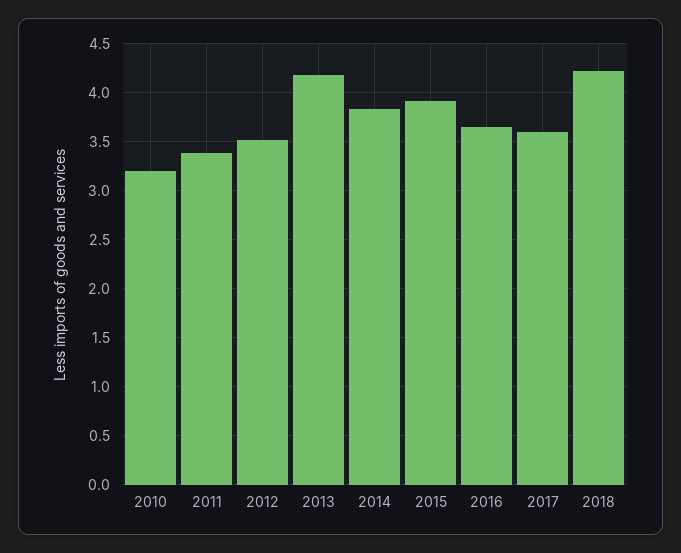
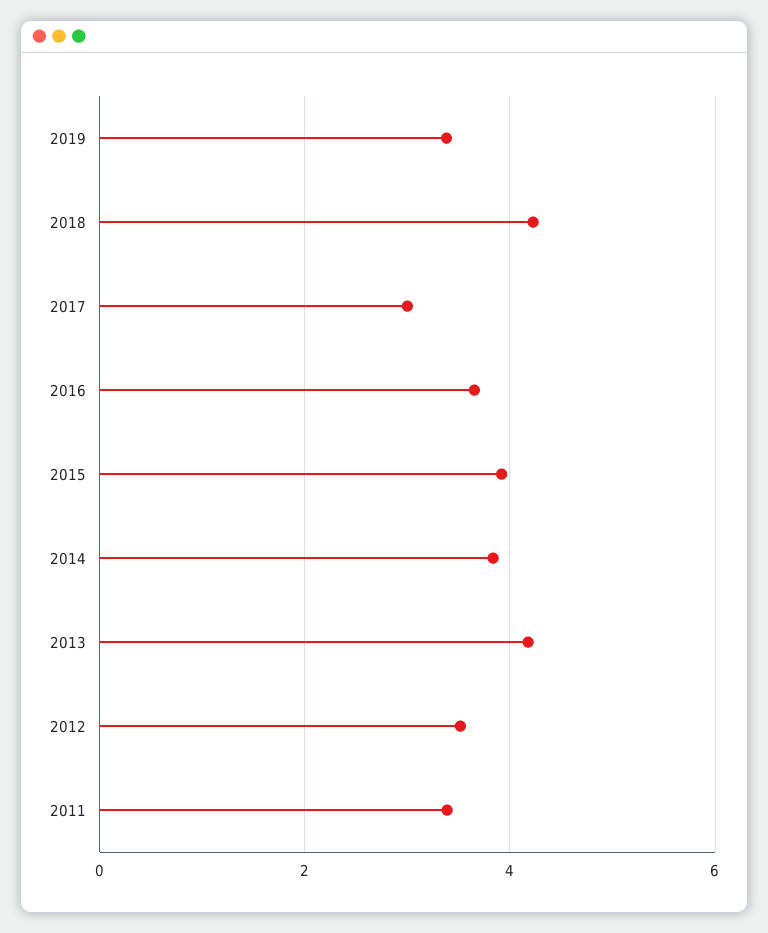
2010: 3.2 -> none
2017: 3.6 -> 3
2019: none -> 3.4

